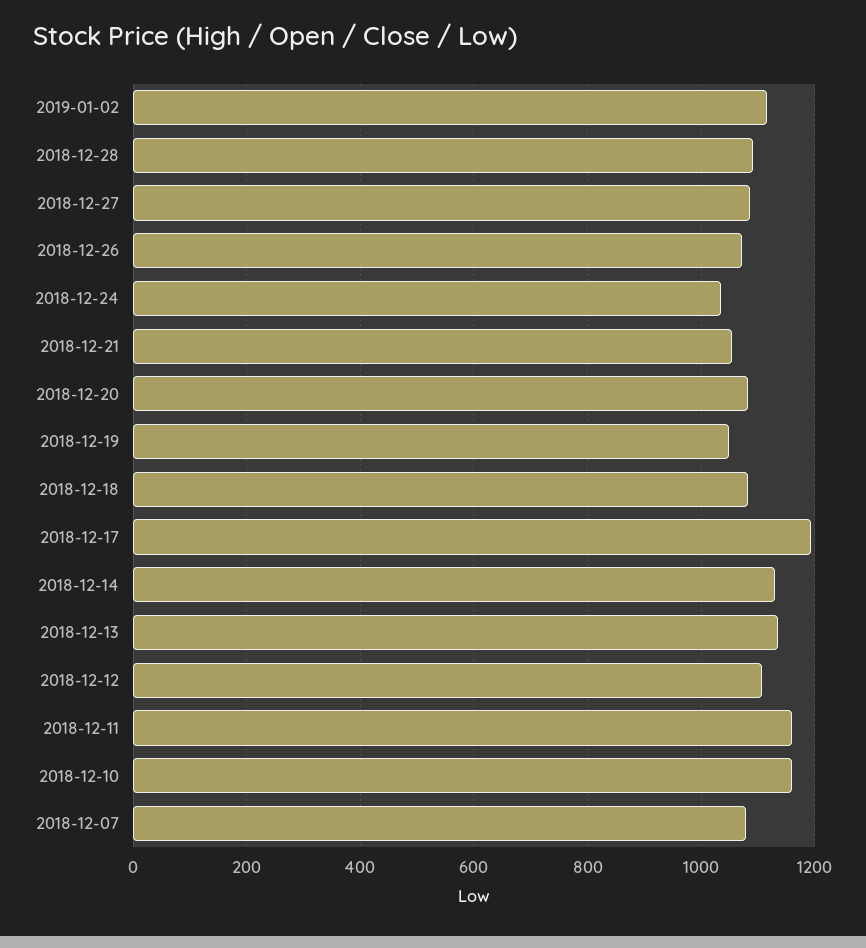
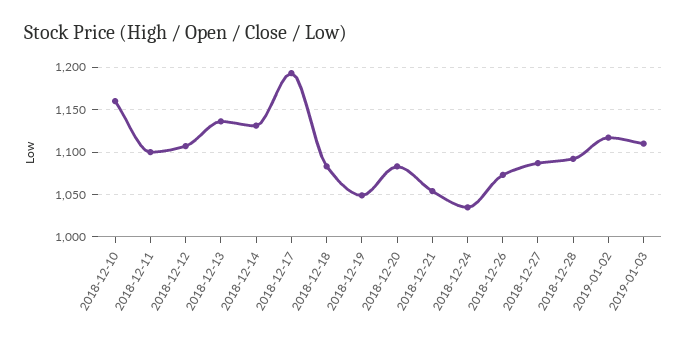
2018-12-11: 1160 -> 1100
2018-12-07: 1080 -> none
2019-01-03: none -> 1110

